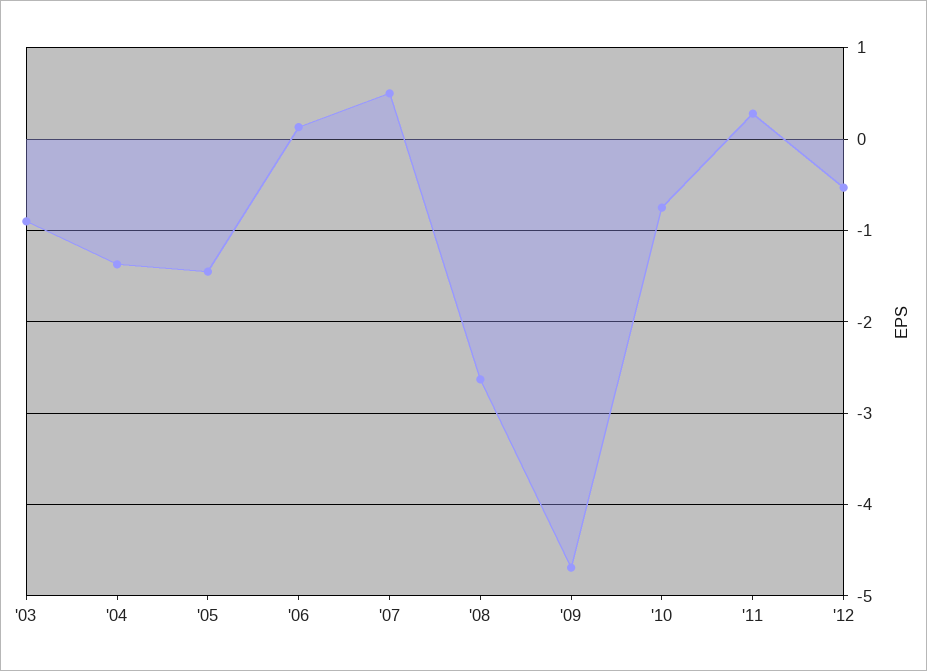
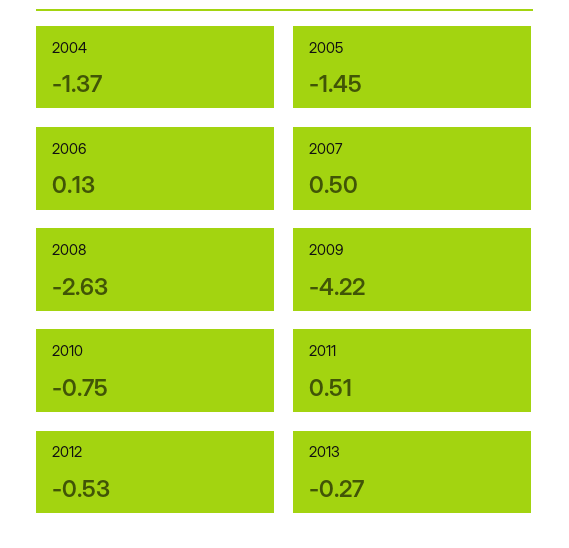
'03: -0.9 -> none
'09: -4.7 -> -4.22
'11: 0.3 -> 0.51
2013: none -> -0.27

